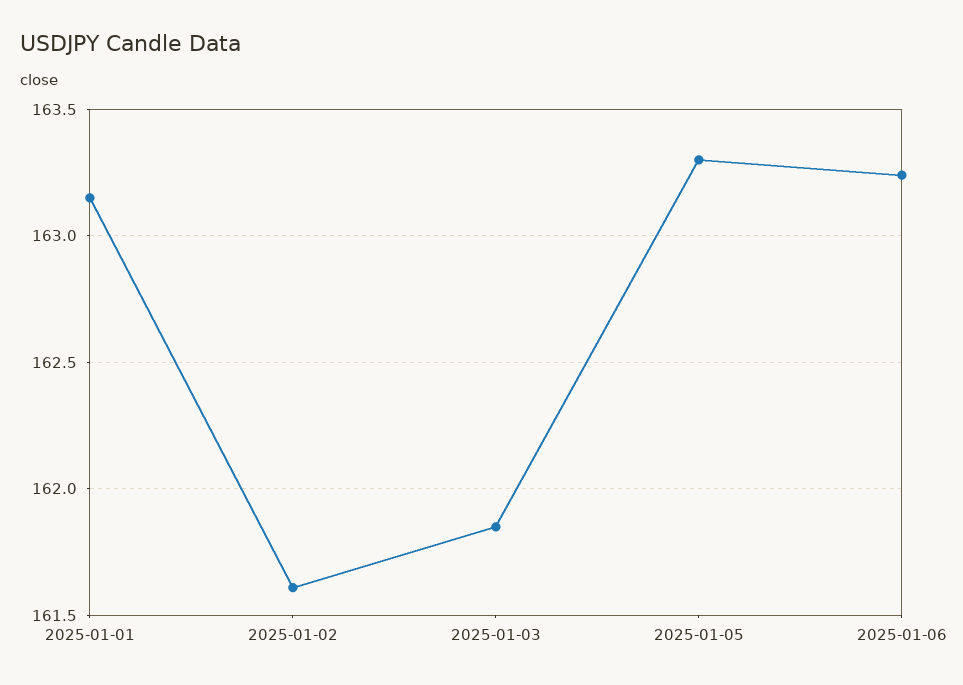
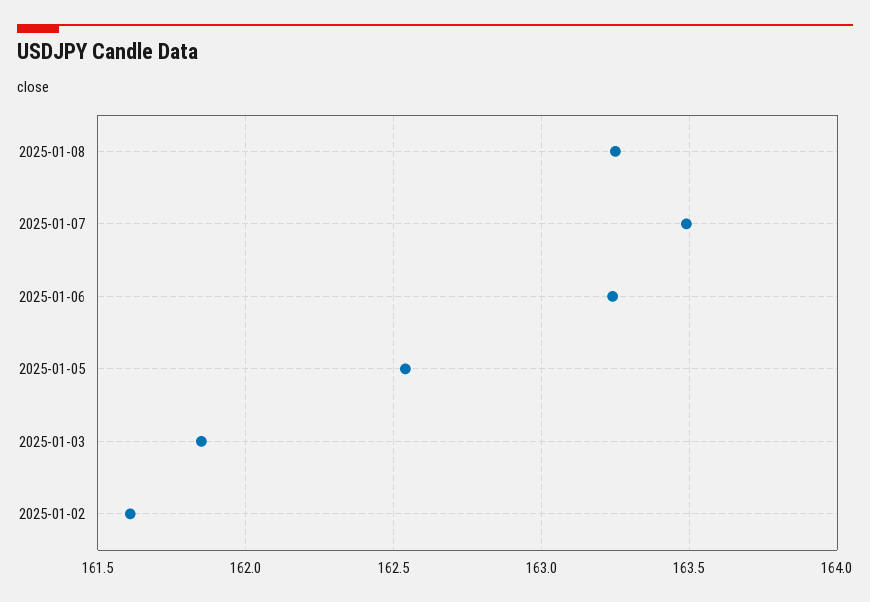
2025-01-01: 163.15 -> none
2025-01-05: 163.3 -> 162.55
2025-01-08: none -> 163.25
2025-01-07: none -> 163.5

